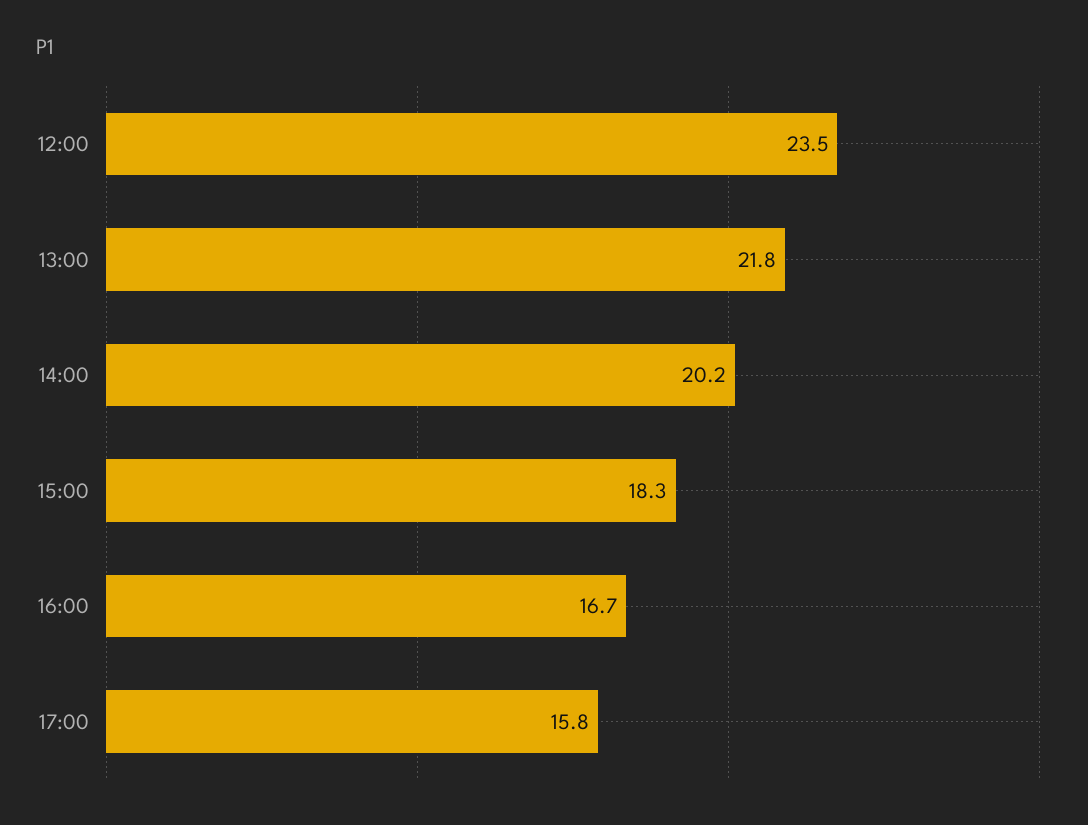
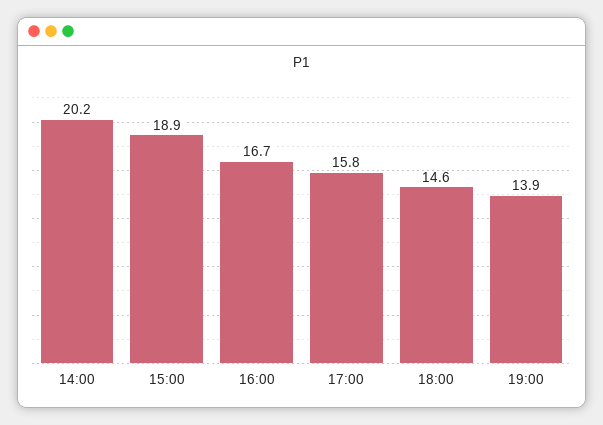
12:00: 23.5 -> none
13:00: 21.8 -> none
15:00: 18.3 -> 18.9
18:00: none -> 14.6
19:00: none -> 13.9

